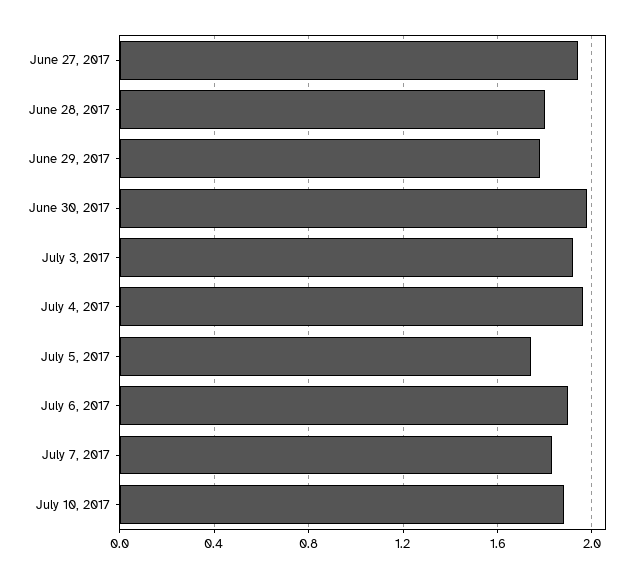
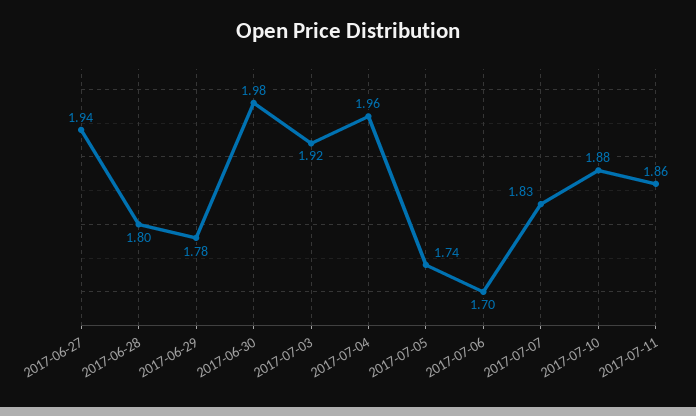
July 6, 2017: 1.9 -> 1.7
2017-07-11: none -> 1.86

